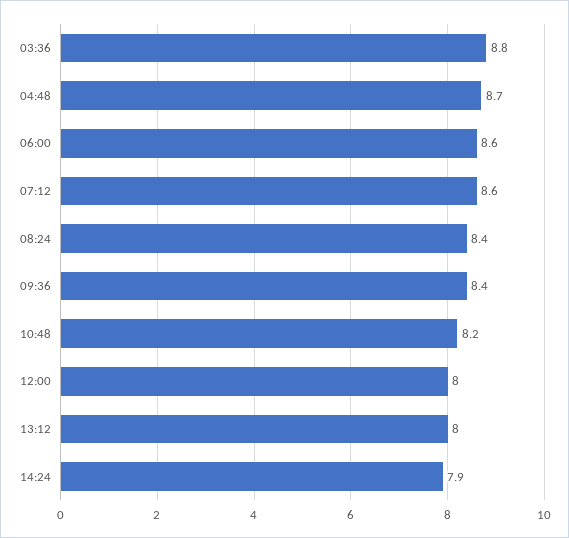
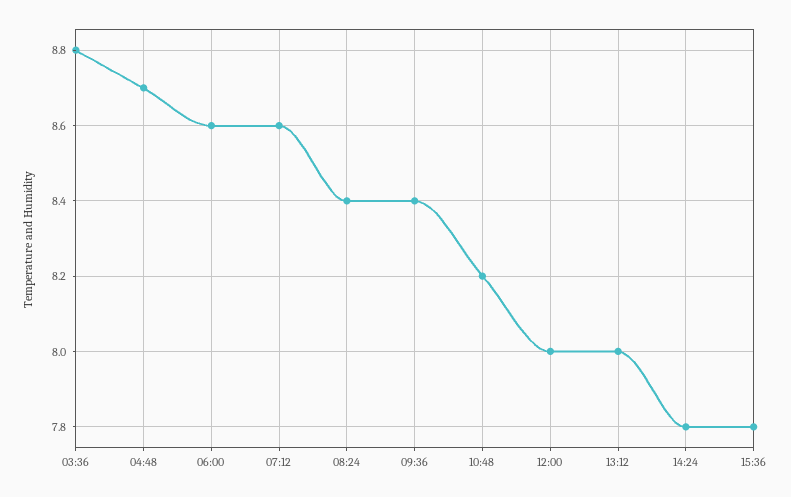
14:24: 7.9 -> 7.8
15:36: none -> 7.8

